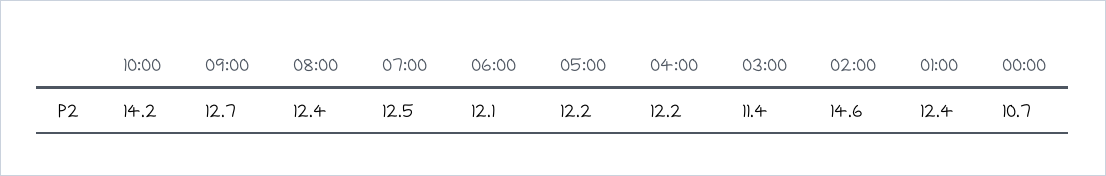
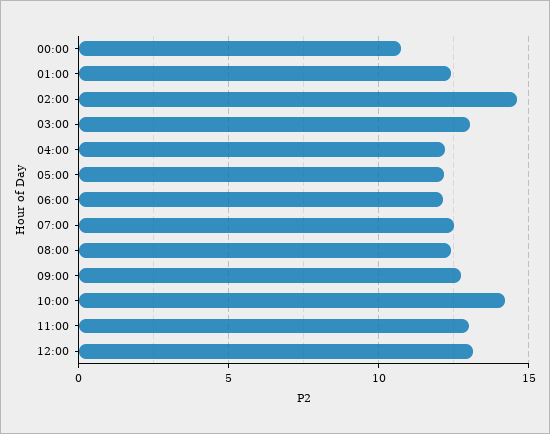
03:00: 11.4 -> 13
11:00: none -> 13
12:00: none -> 13

